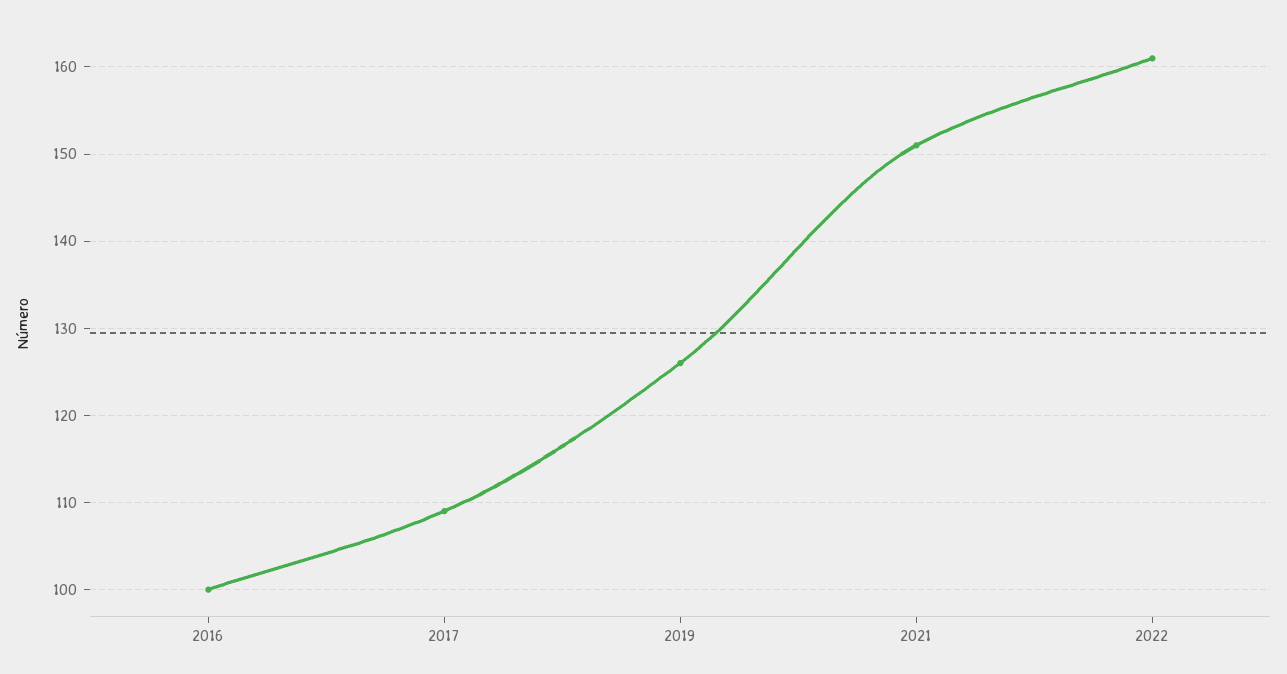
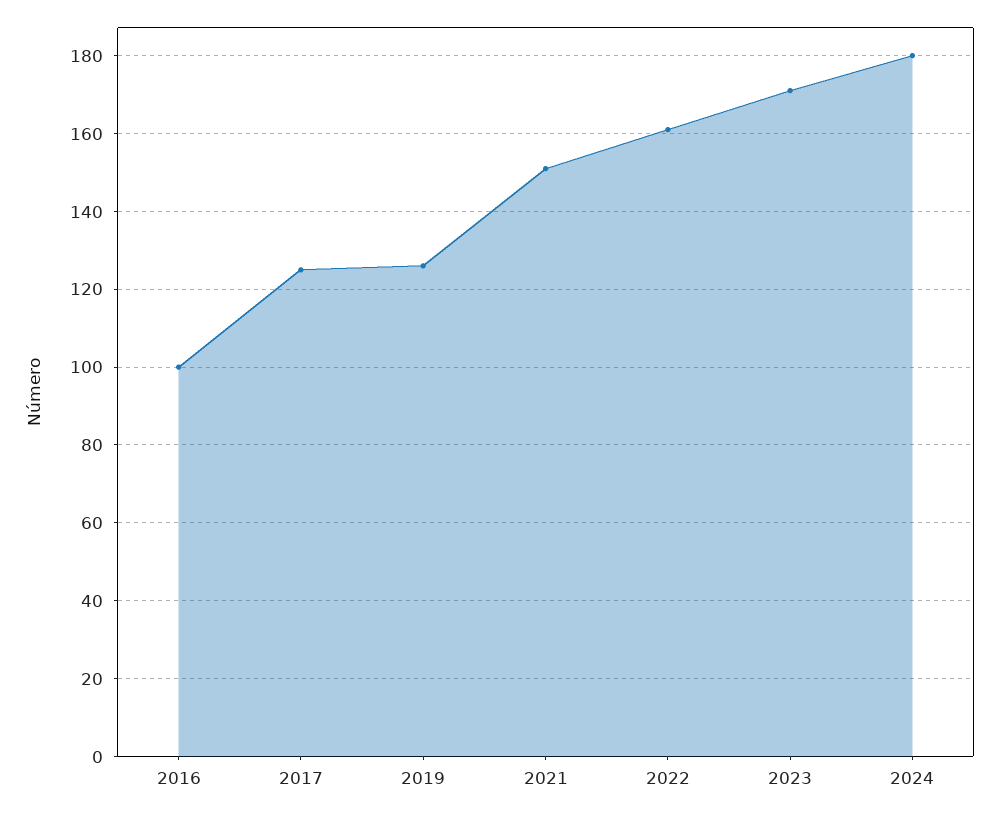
2017: 109 -> 125
2023: none -> 170
2024: none -> 180

